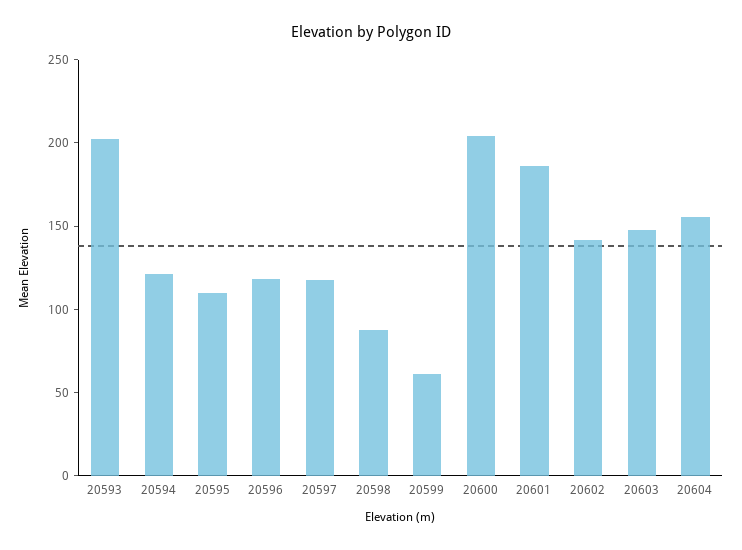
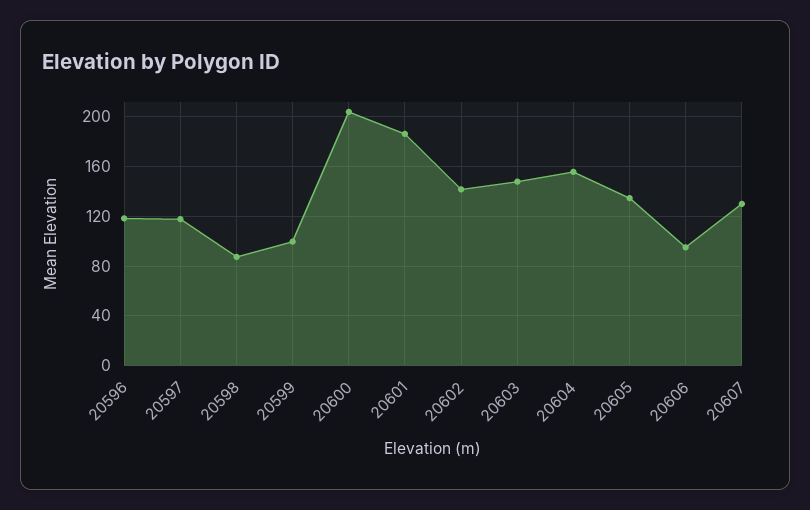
20593: 200 -> none
20594: 120 -> none
20595: 110 -> none
20599: 60 -> 100
20605: none -> 135
20606: none -> 95
20607: none -> 130

